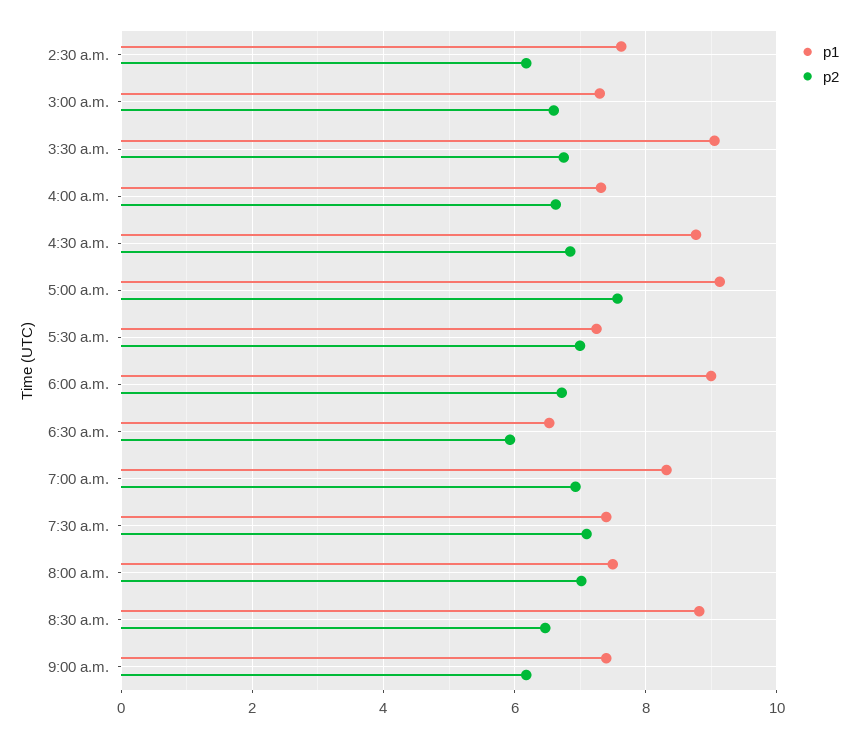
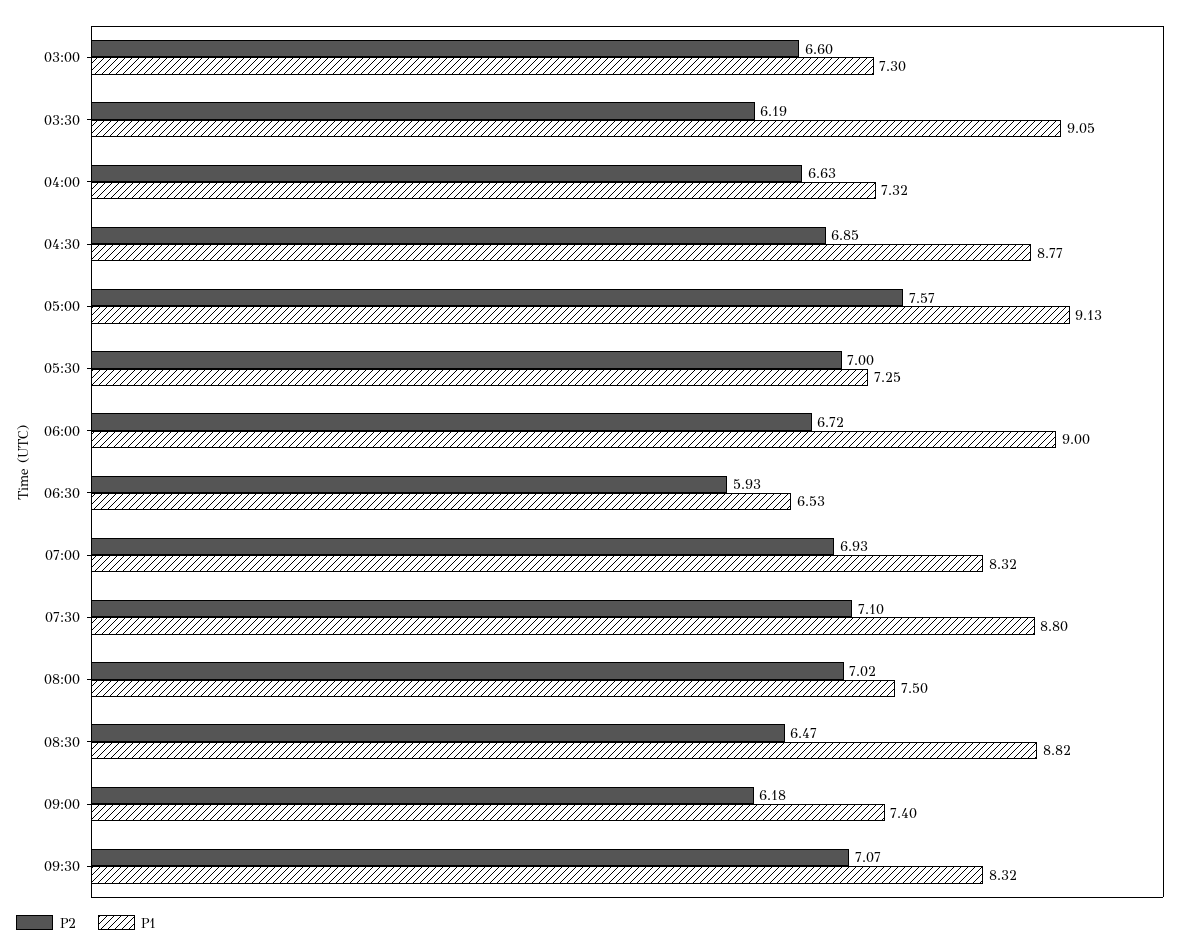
p1, 2:30 a.m.: 7.6 -> none
p2, 2:30 a.m.: 6.2 -> none
p2, 3:30 a.m.: 6.8 -> 6.19
p1, 7:30 a.m.: 7.4 -> 8.8
p2, 09:30: none -> 7.07
p1, 09:30: none -> 8.32

